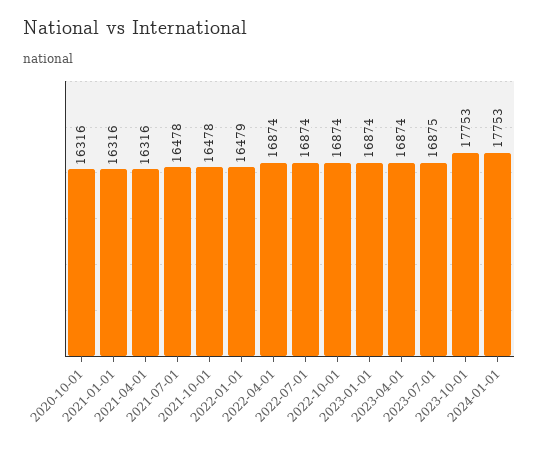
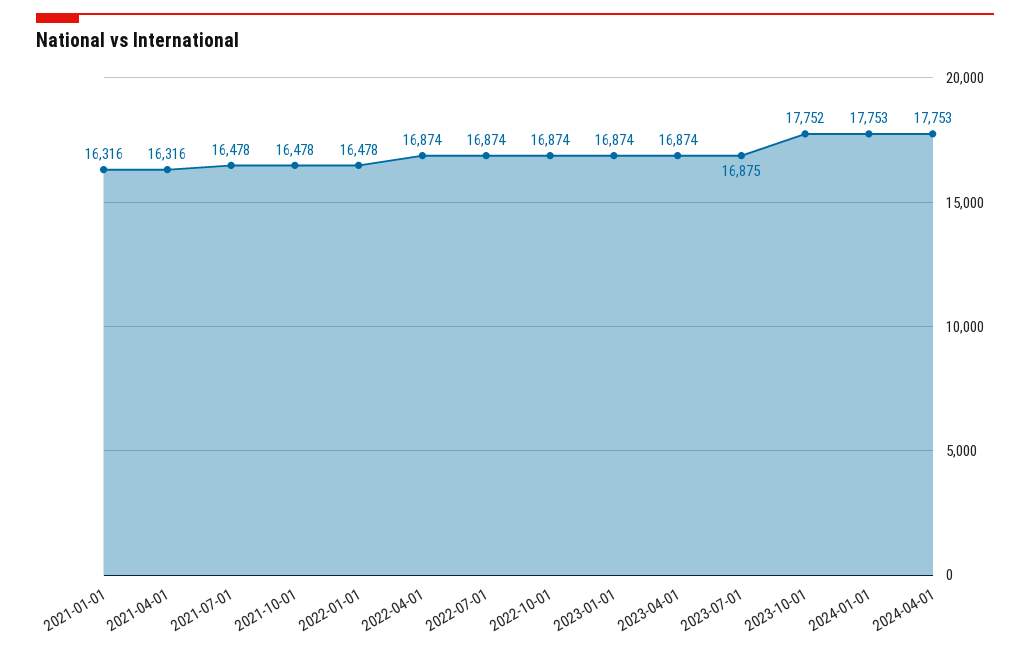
2020-10-01: 16316 -> none
2022-01-01: 16479 -> 16478
2023-10-01: 17753 -> 17752
2024-04-01: none -> 17753

